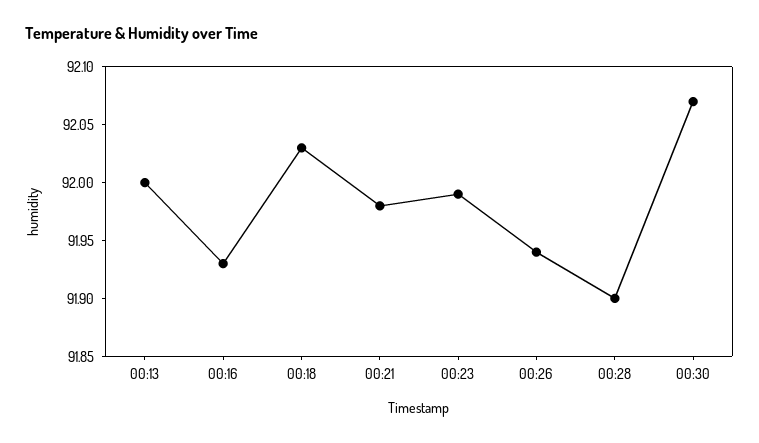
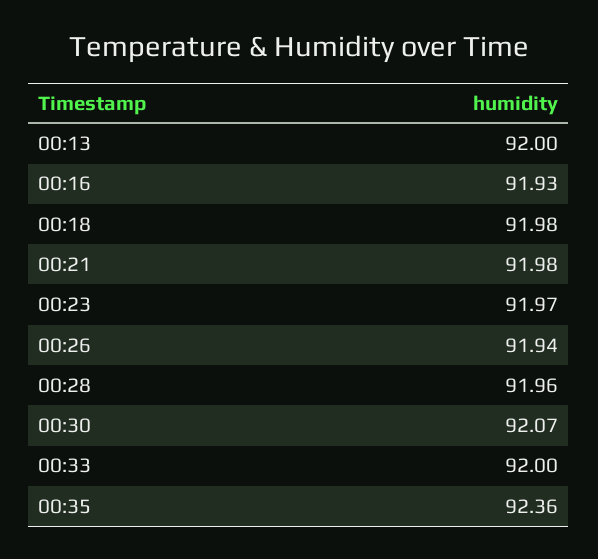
00:18: 92.03 -> 91.98
00:23: 91.99 -> 91.97
00:28: 91.9 -> 91.96
00:33: none -> 92
00:35: none -> 92.36

